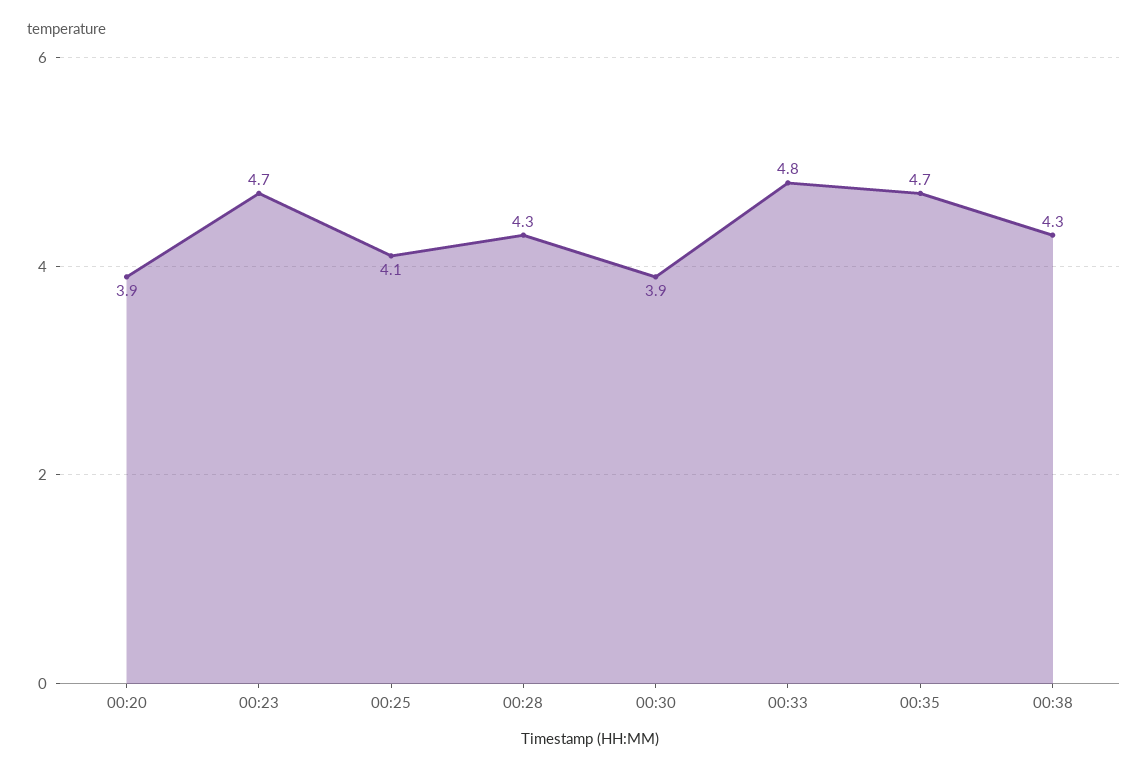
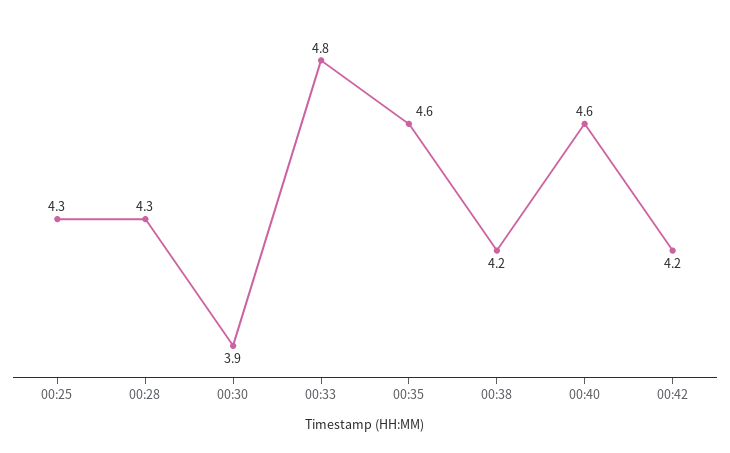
00:20: 3.9 -> none
00:23: 4.7 -> none
00:25: 4.1 -> 4.3
00:35: 4.7 -> 4.6
00:38: 4.3 -> 4.2
00:40: none -> 4.6
00:42: none -> 4.2

